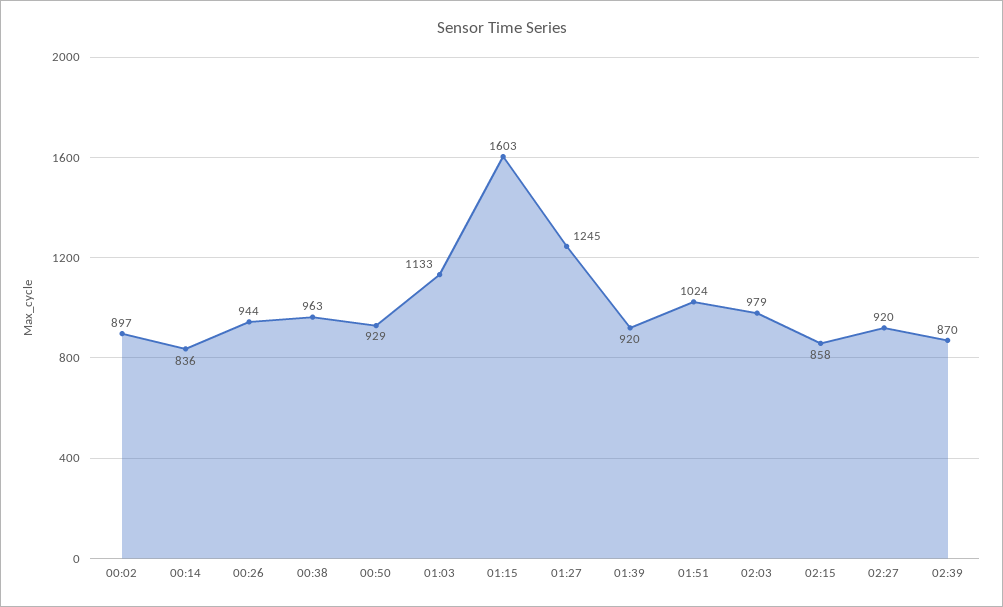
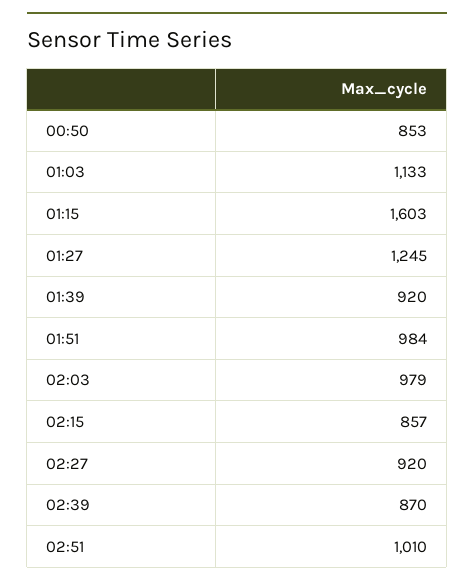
00:02: 897 -> none
00:14: 836 -> none
00:26: 944 -> none
00:38: 963 -> none
00:50: 929 -> 853
01:51: 1024 -> 984
02:15: 858 -> 857
02:51: none -> 1010

